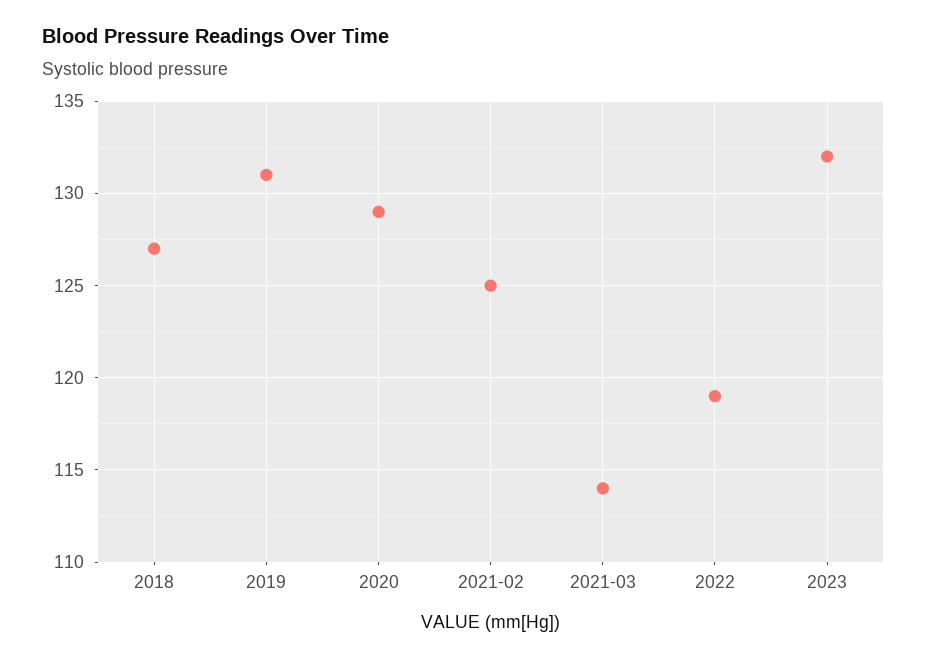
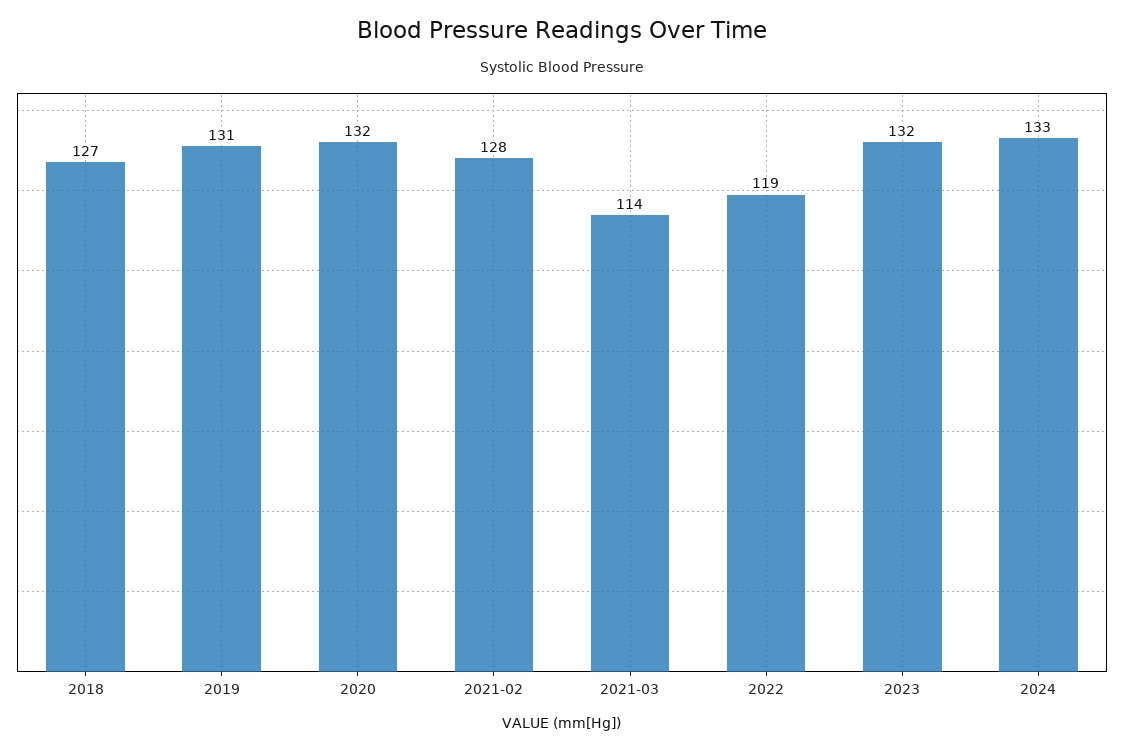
2020: 129 -> 132
2021-02: 125 -> 128
2024: none -> 133

